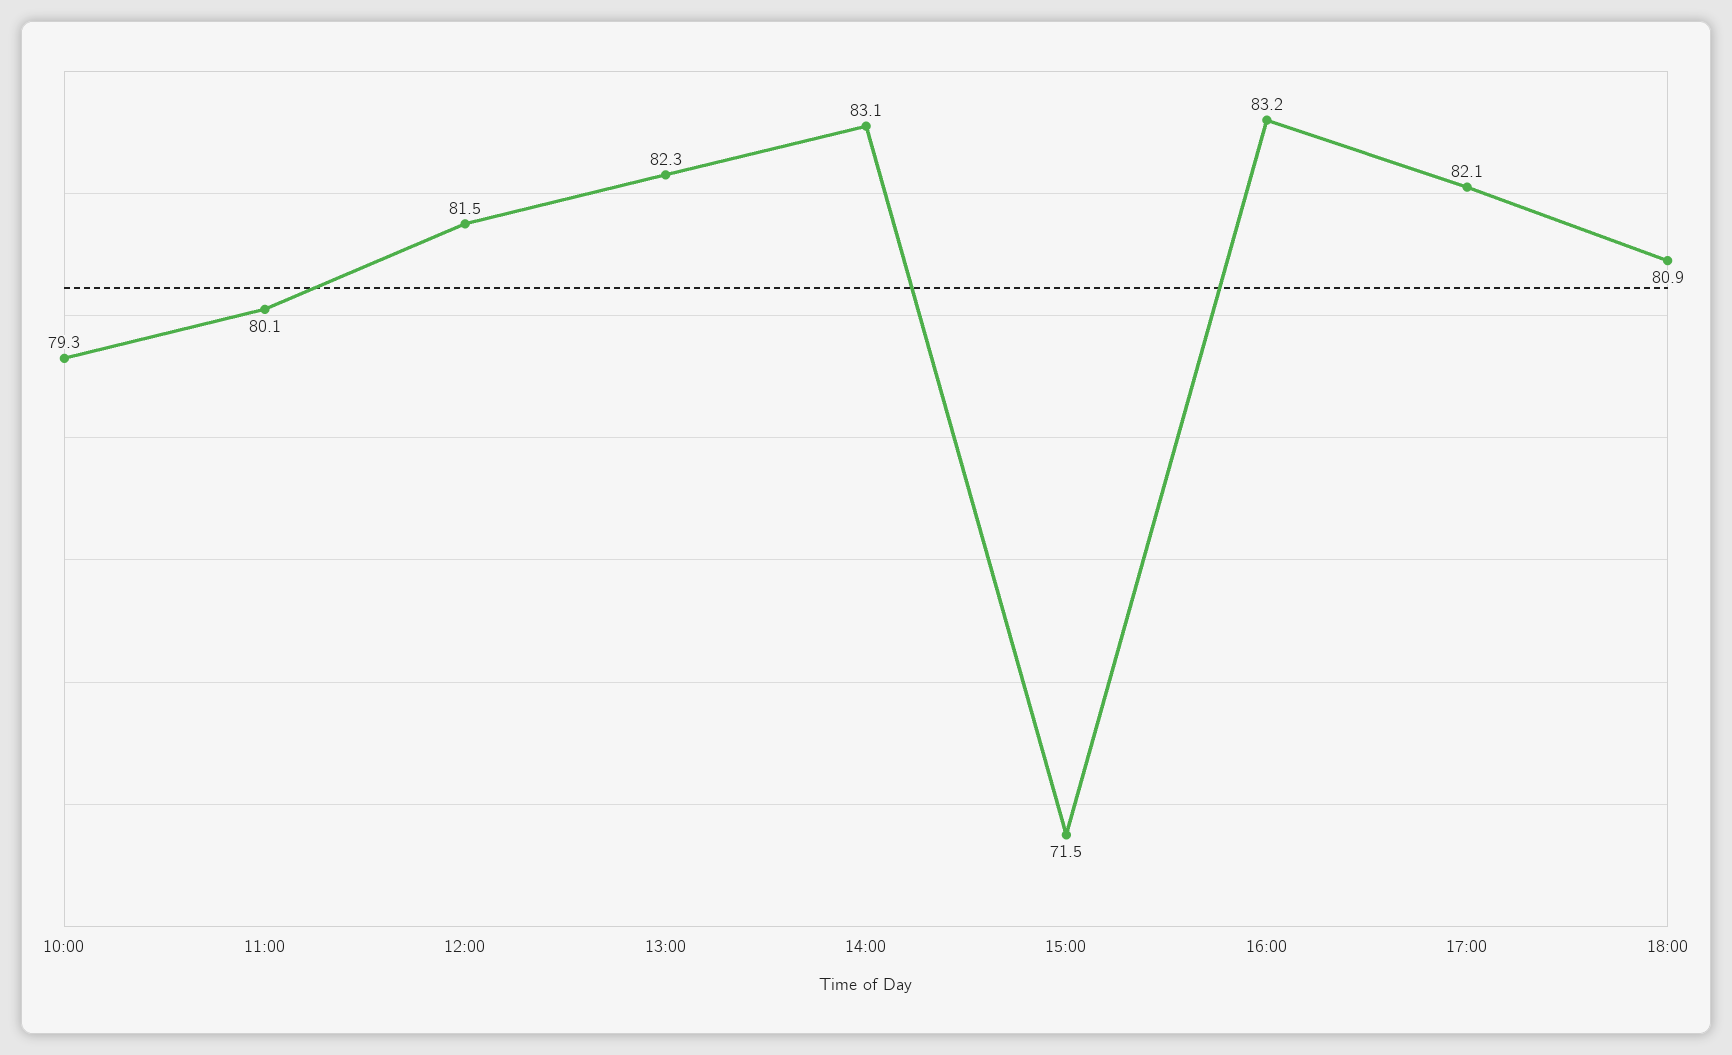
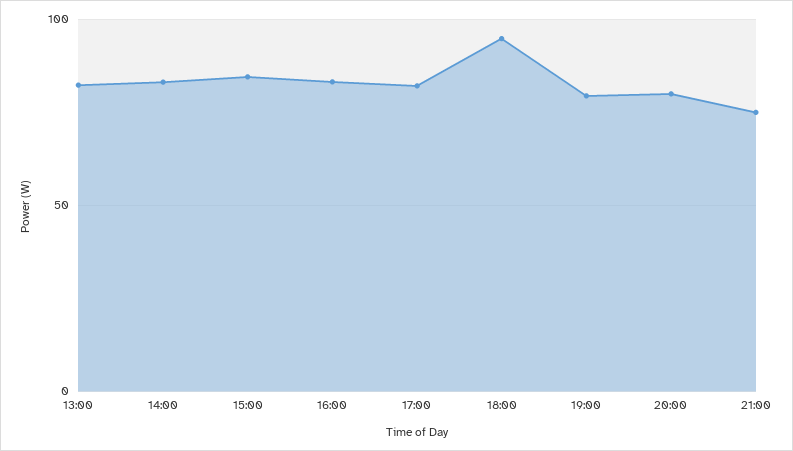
10:00: 79.3 -> none
11:00: 80.1 -> none
12:00: 81.5 -> none
15:00: 71.5 -> 85
18:00: 80.9 -> 95
19:00: none -> 80
20:00: none -> 80
21:00: none -> 75

